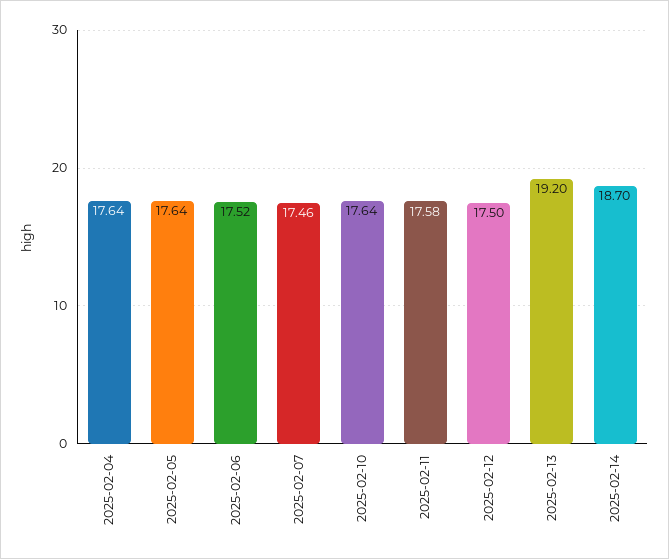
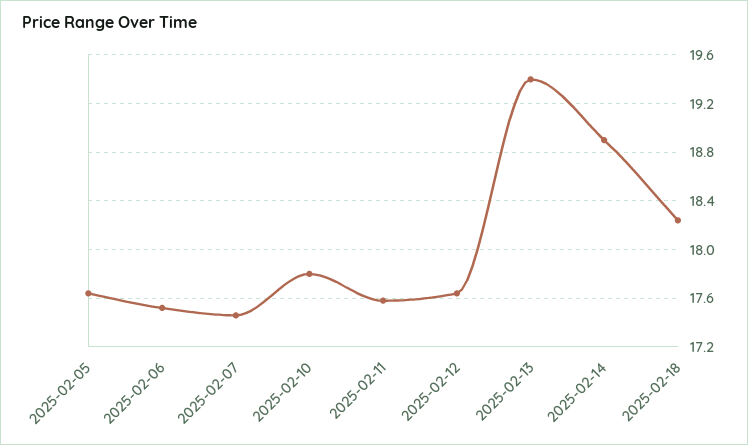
2025-02-04: 17.64 -> none
2025-02-10: 17.64 -> 17.8
2025-02-12: 17.5 -> 17.65
2025-02-13: 19.2 -> 19.4
2025-02-14: 18.7 -> 18.9
2025-02-18: none -> 18.25

